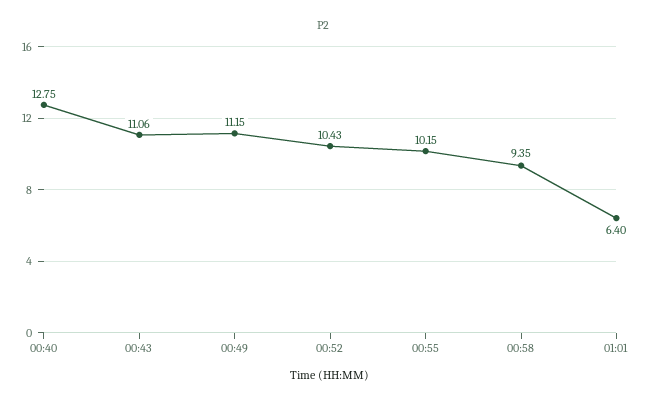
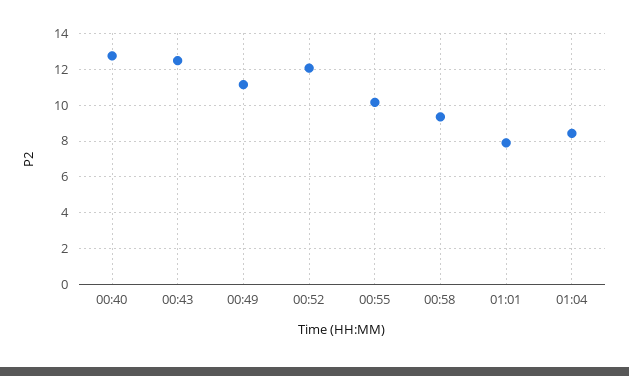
00:43: 11.06 -> 12.5
00:52: 10.43 -> 12
01:01: 6.4 -> 8
01:04: none -> 8.5

